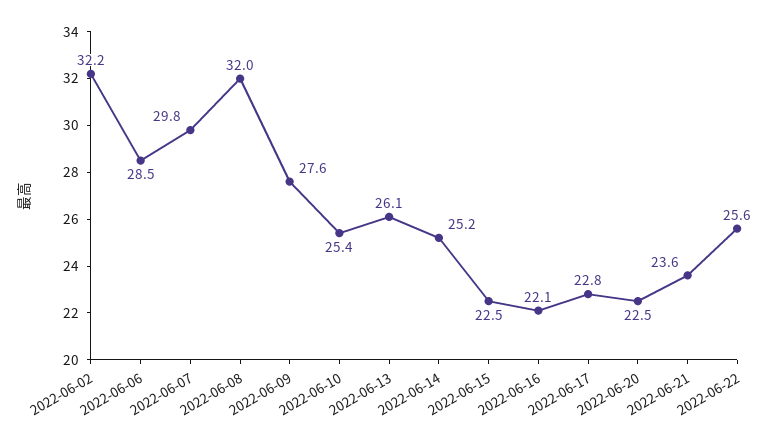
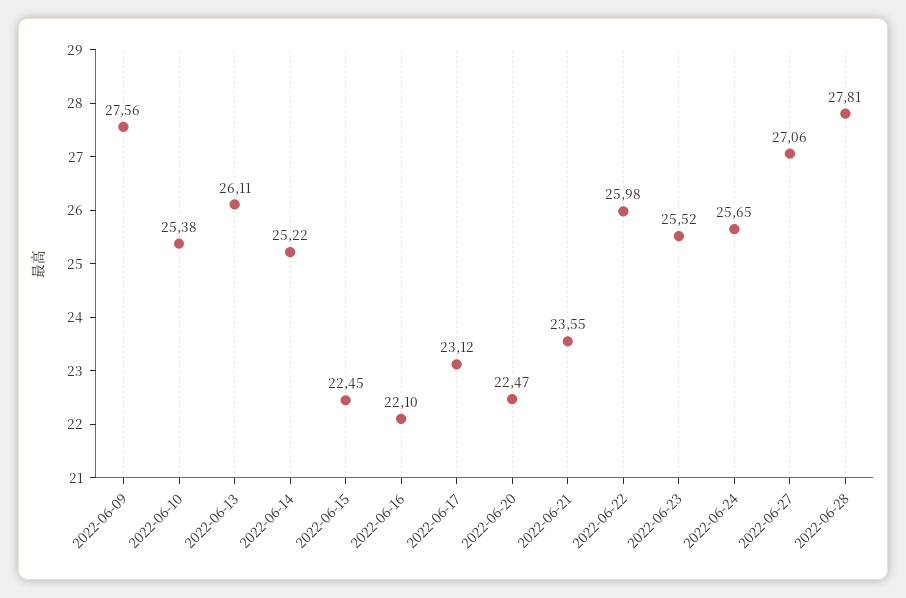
2022-06-02: 32.2 -> none
2022-06-06: 28.5 -> none
2022-06-07: 29.8 -> none
2022-06-08: 32 -> none
2022-06-17: 22.8 -> 23.12
2022-06-22: 25.6 -> 25.98
2022-06-23: none -> 25.52
2022-06-24: none -> 25.65
2022-06-27: none -> 27.06
2022-06-28: none -> 27.81

